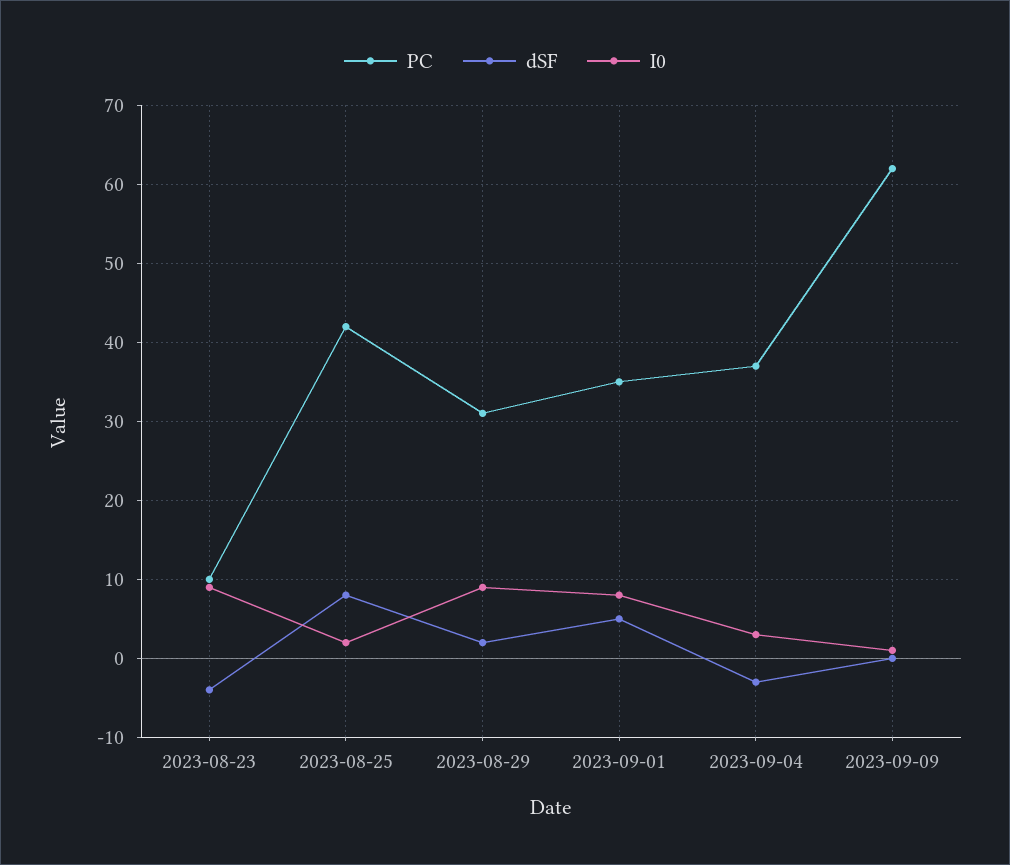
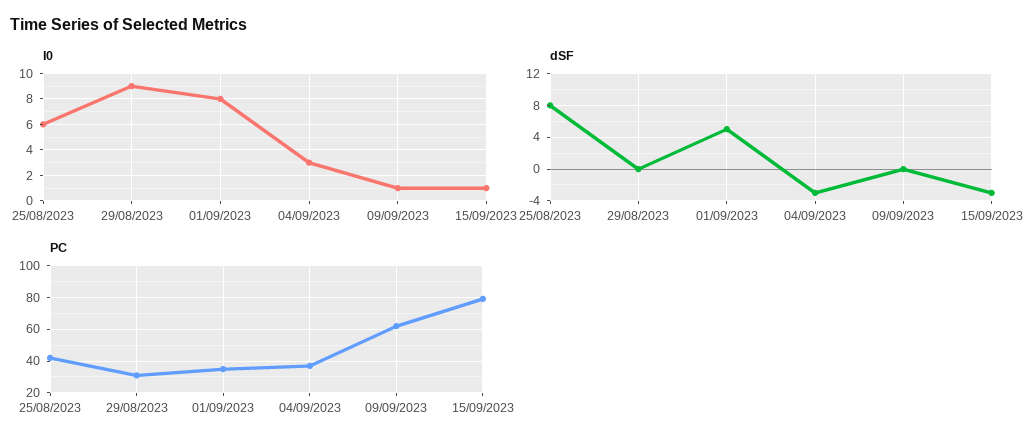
PC, 2023-08-23: 10 -> none
dSF, 2023-08-23: -4 -> none
I0, 2023-08-23: 9 -> none
I0, 2023-08-25: 2 -> 6
dSF, 2023-08-29: 2 -> 0
I0, 15/09/2023: none -> 1
dSF, 15/09/2023: none -> -3
PC, 15/09/2023: none -> 80

